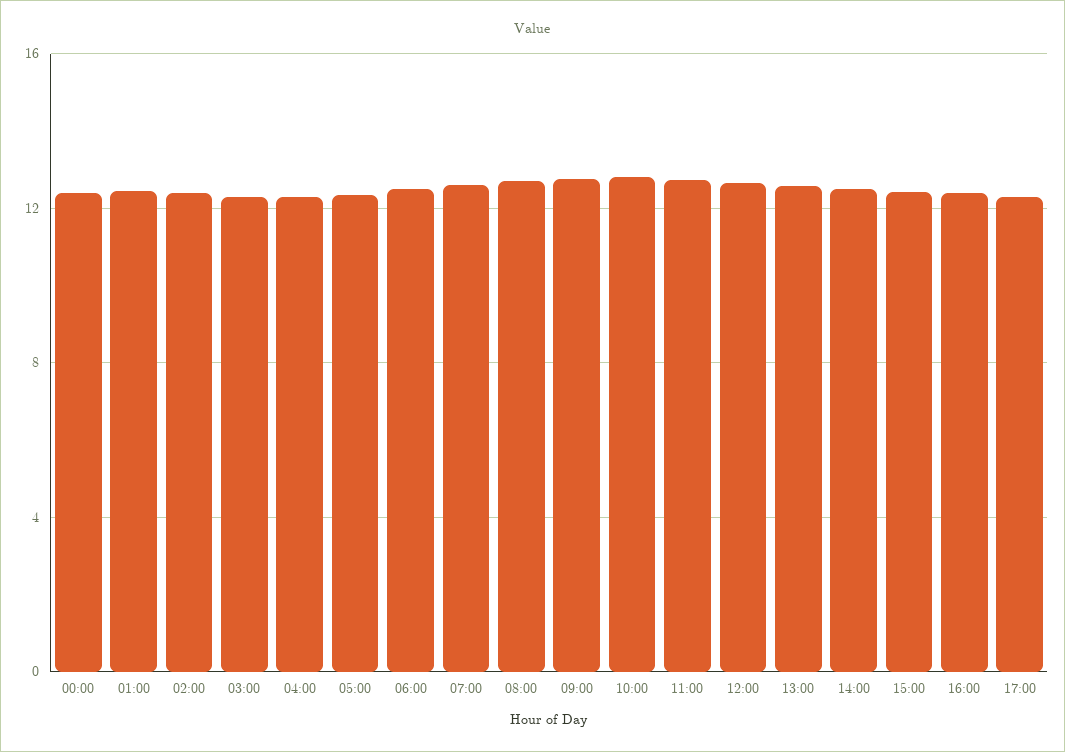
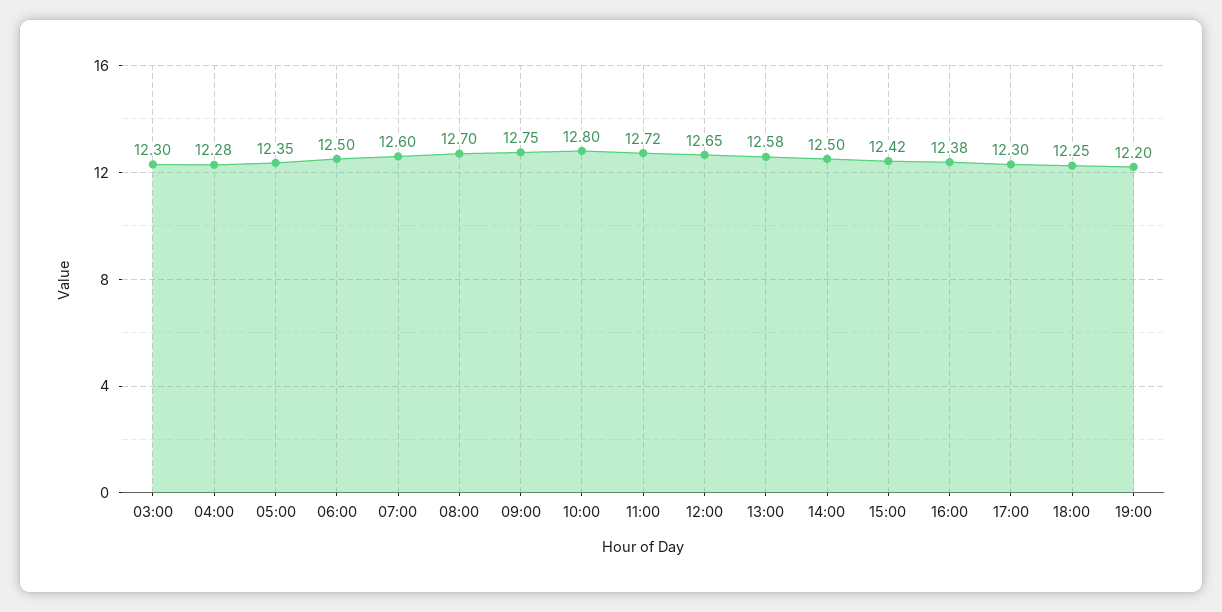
00:00: 12.5 -> none
01:00: 12.5 -> none
02:00: 12.5 -> none
18:00: none -> 12.25
19:00: none -> 12.2

